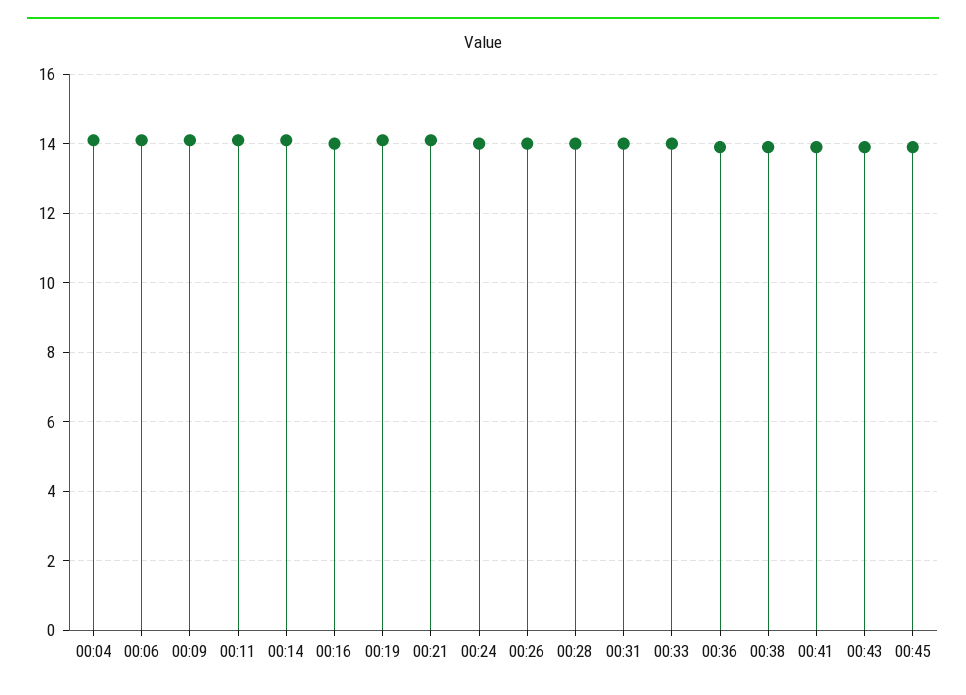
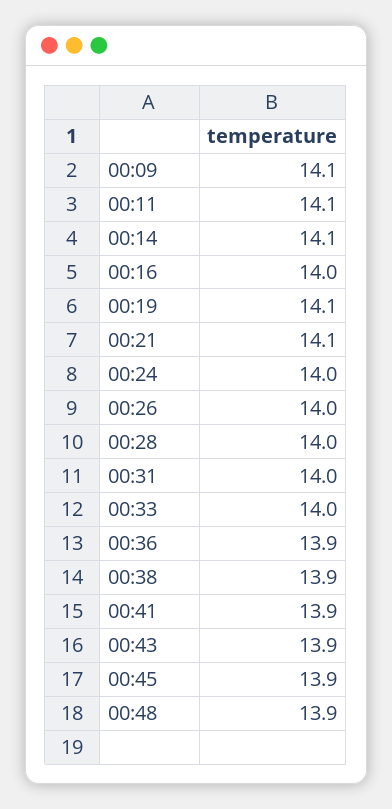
00:04: 14 -> none
00:06: 14 -> none
00:48: none -> 13.9

